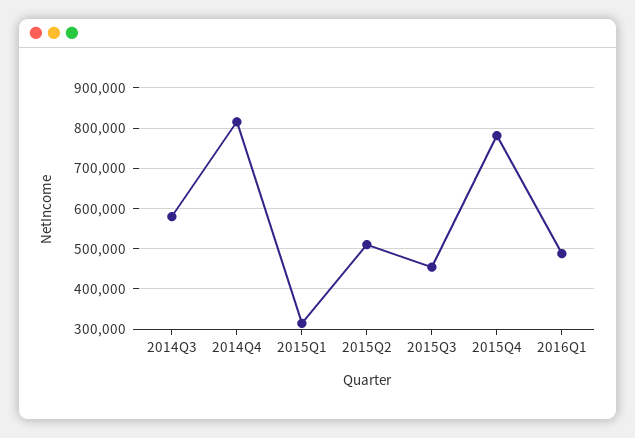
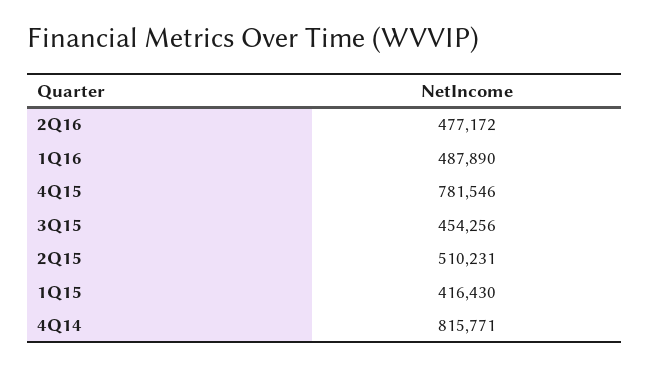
2014Q3: 580000 -> none
2015Q1: 320000 -> 416430
2Q16: none -> 477172

